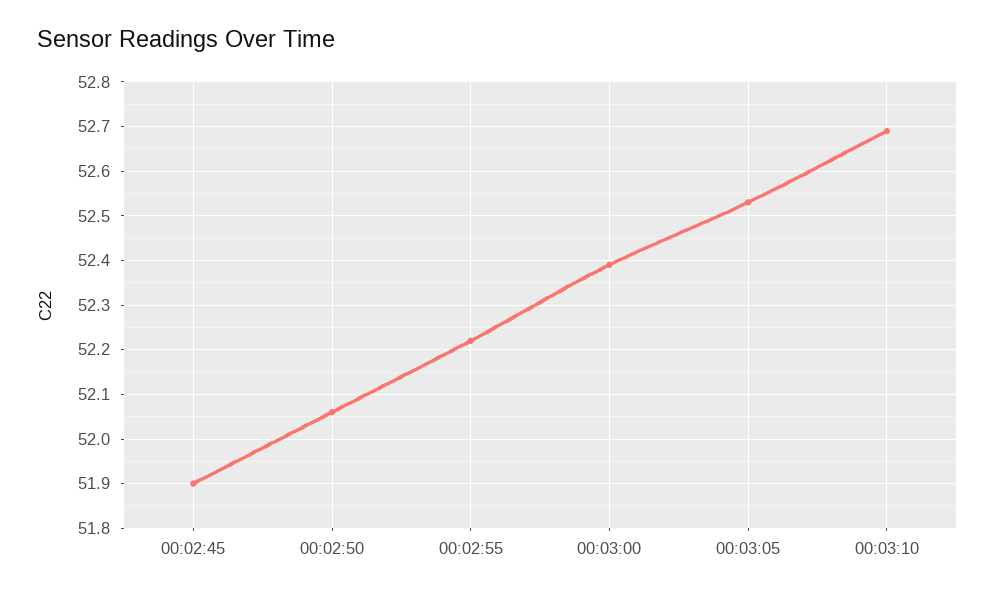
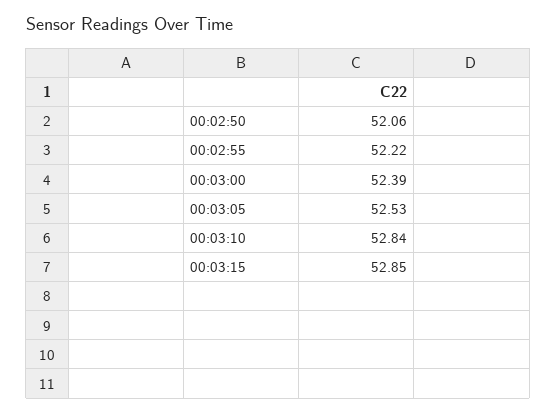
00:02:45: 51.9 -> none
00:03:10: 52.7 -> 52.84
00:03:15: none -> 52.85

